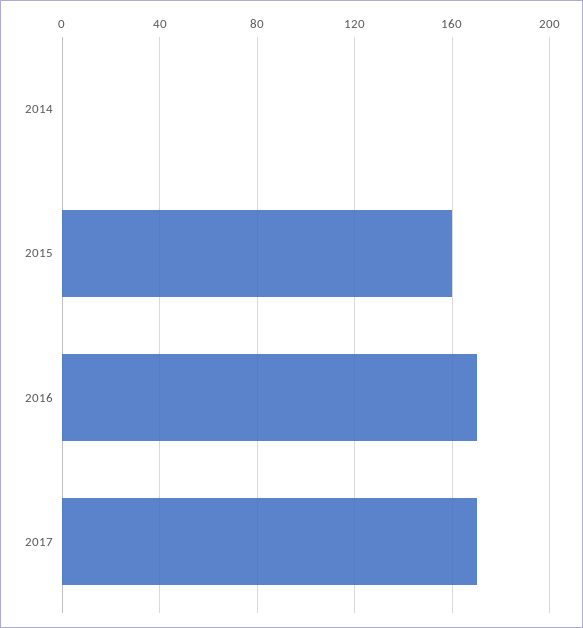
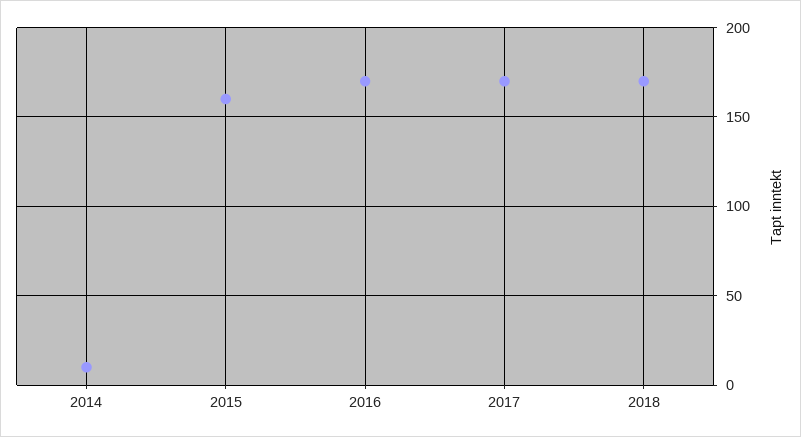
2014: 0 -> 10
2018: none -> 170

